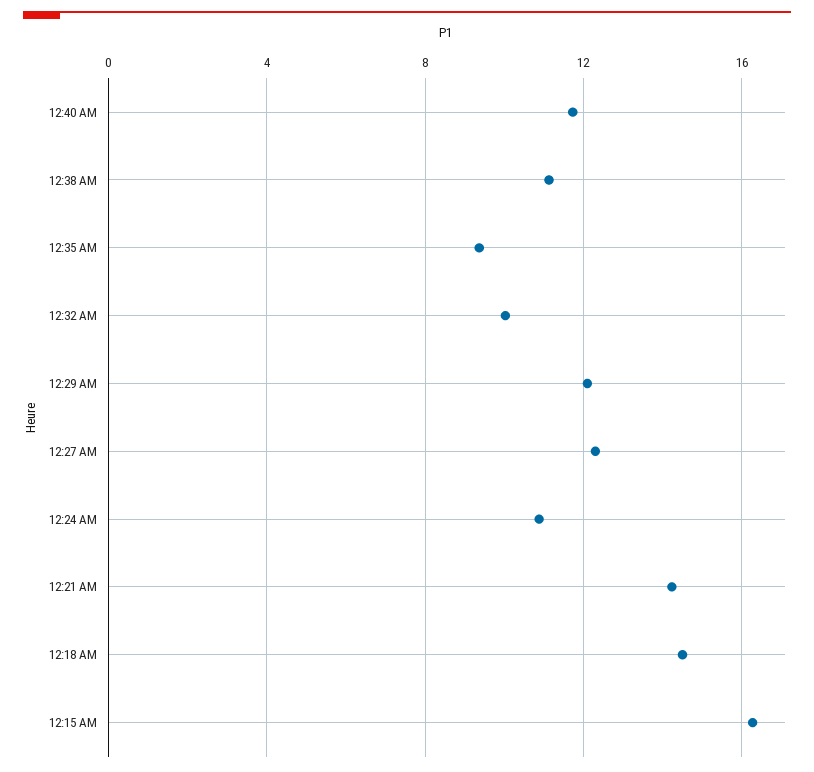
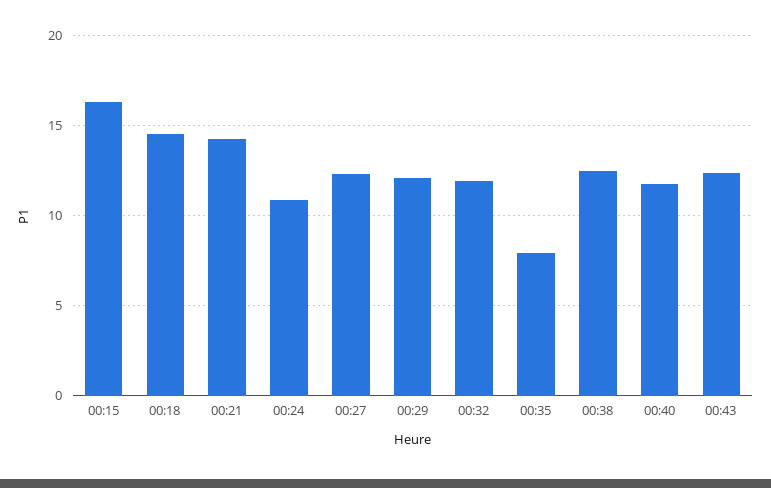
12:38 AM: 11 -> 12.5
12:35 AM: 9.5 -> 8
12:32 AM: 10 -> 12
00:43: none -> 12.5

